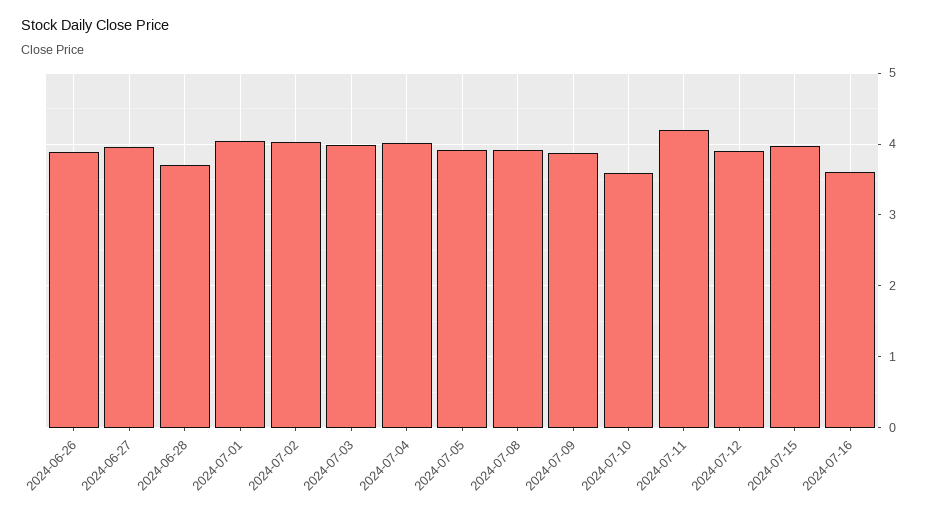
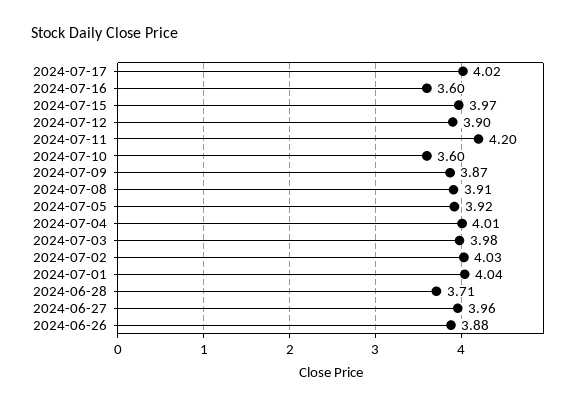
2024-07-17: none -> 4.02

